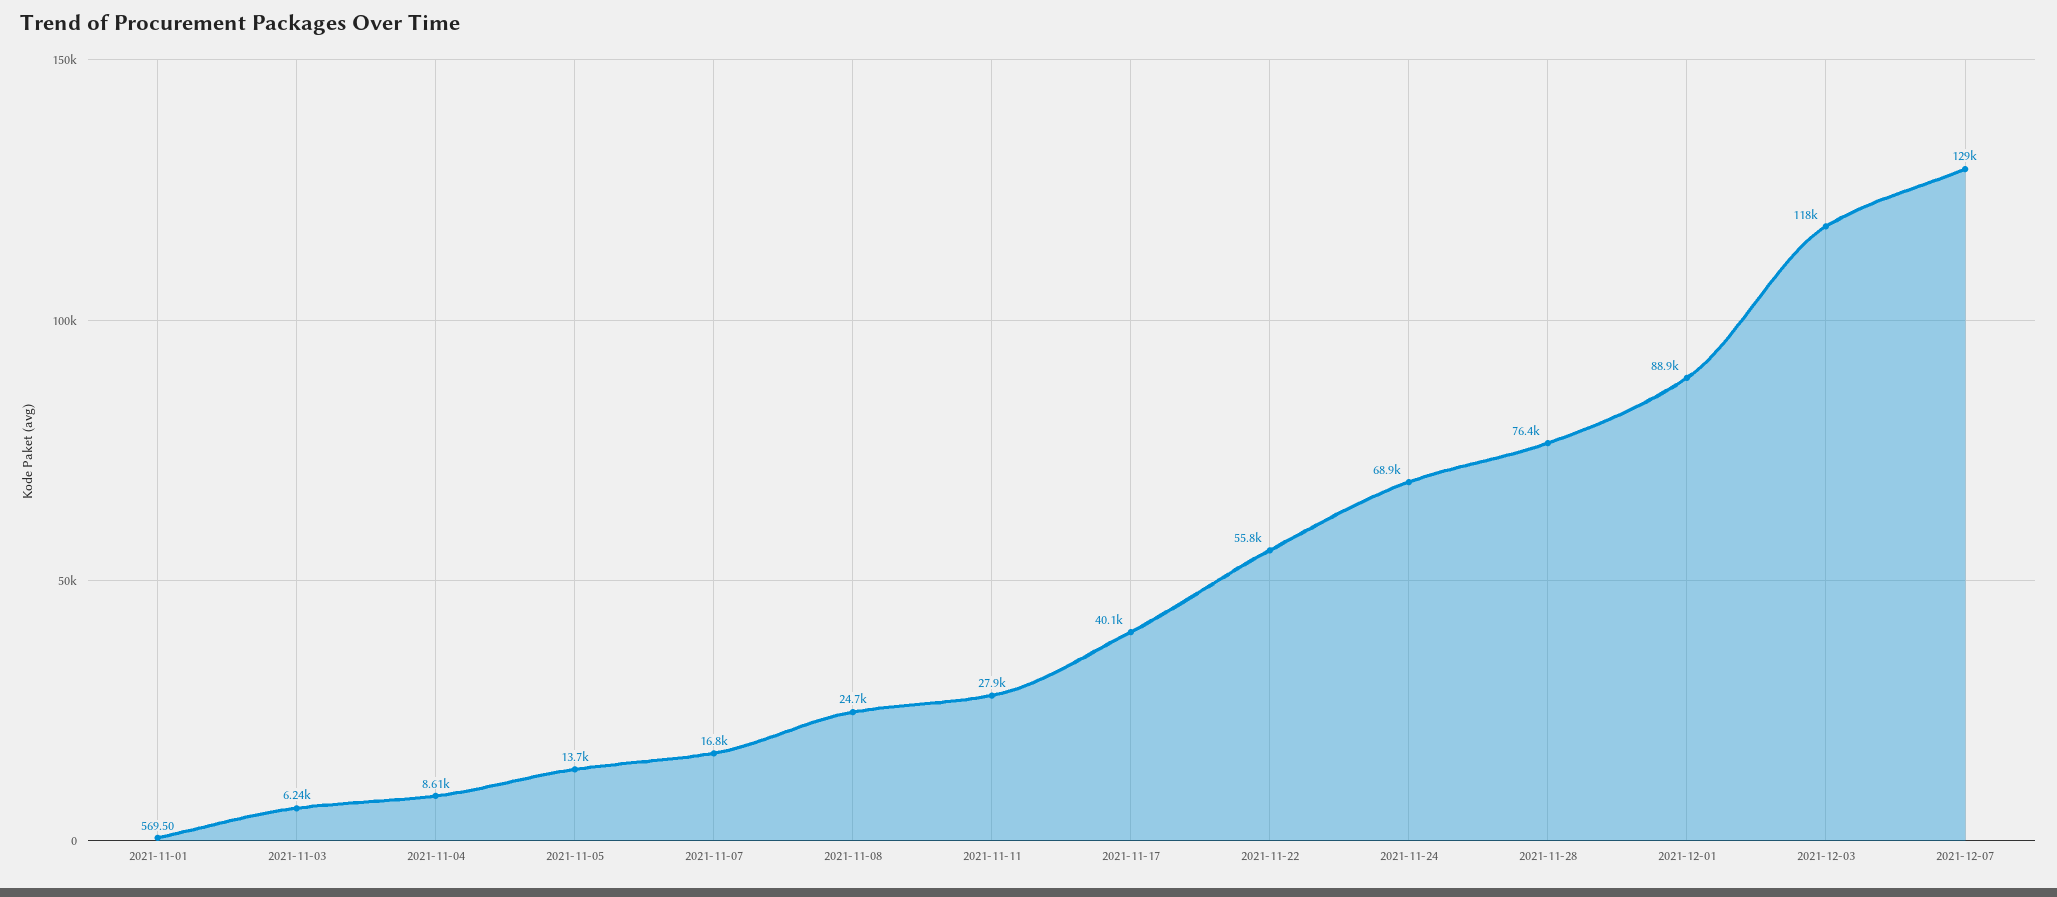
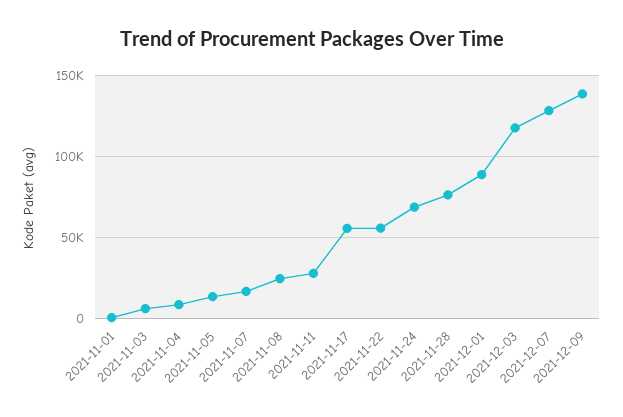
2021-11-17: 40100 -> 55000
2021-12-09: none -> 140000

